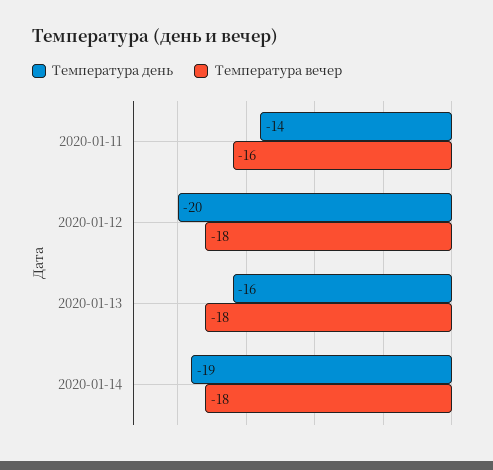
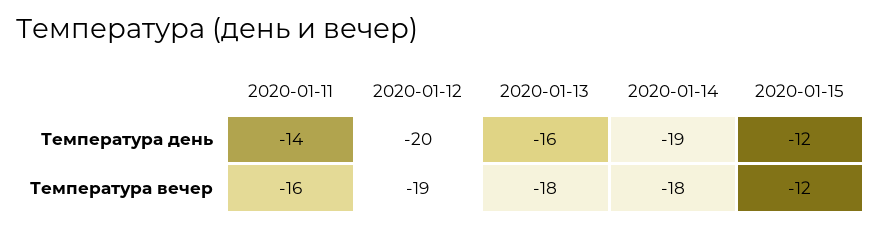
Температура вечер, 2020-01-12: -18 -> -19
Температура день, 2020-01-15: none -> -12
Температура вечер, 2020-01-15: none -> -12

